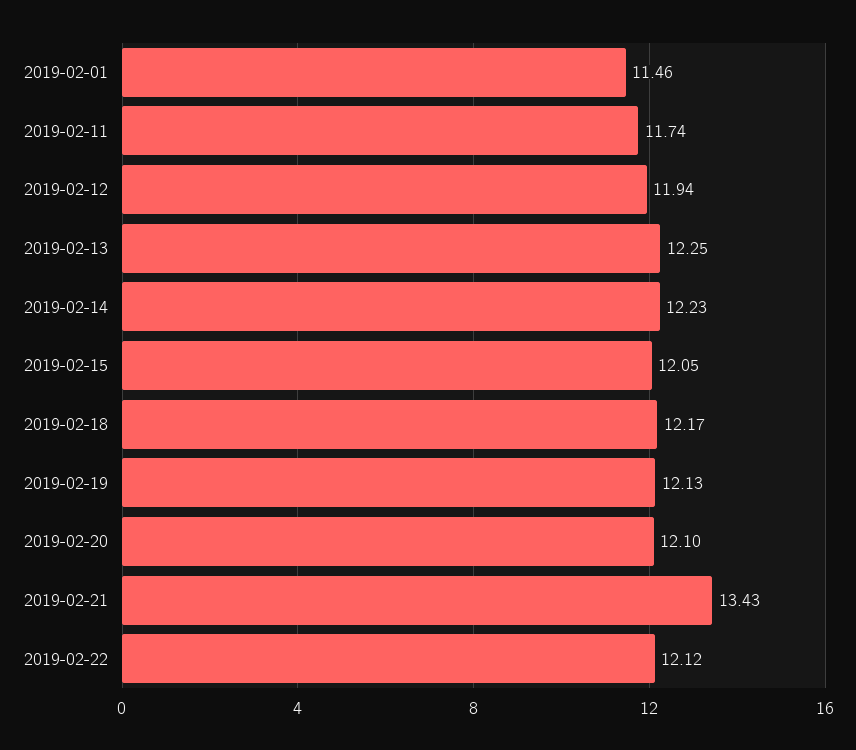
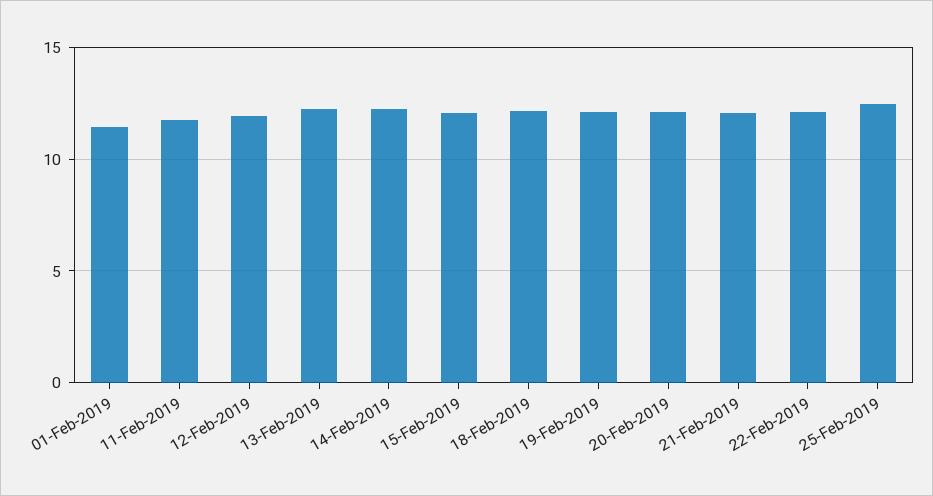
2019-02-21: 13.43 -> 12
25-Feb-2019: none -> 12.5

